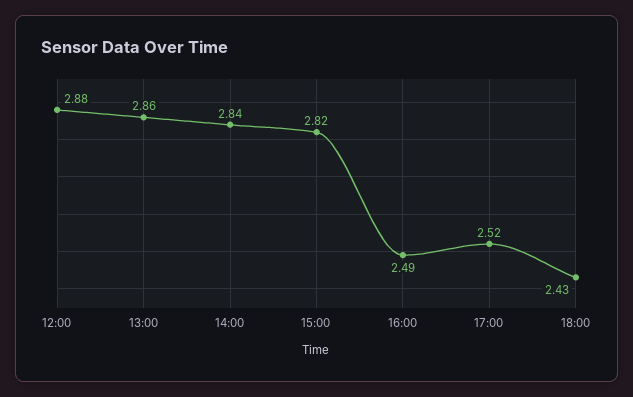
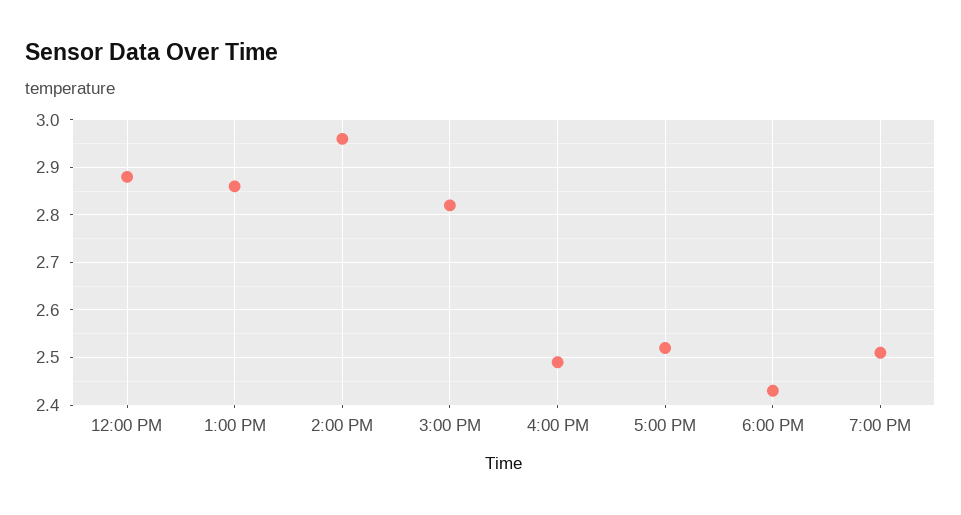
14:00: 2.84 -> 2.95
7:00 PM: none -> 2.5

